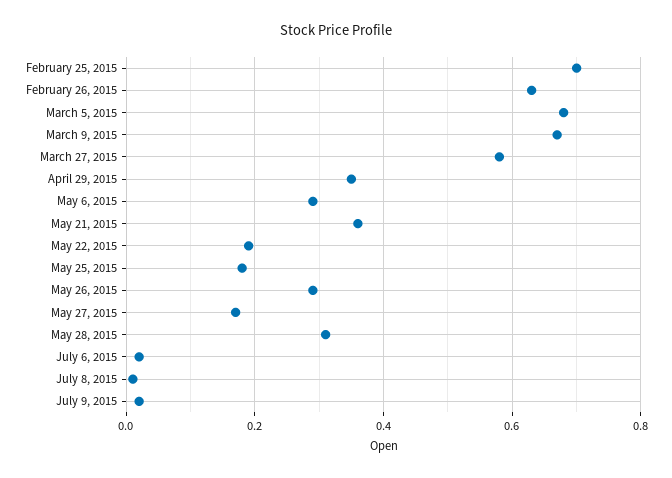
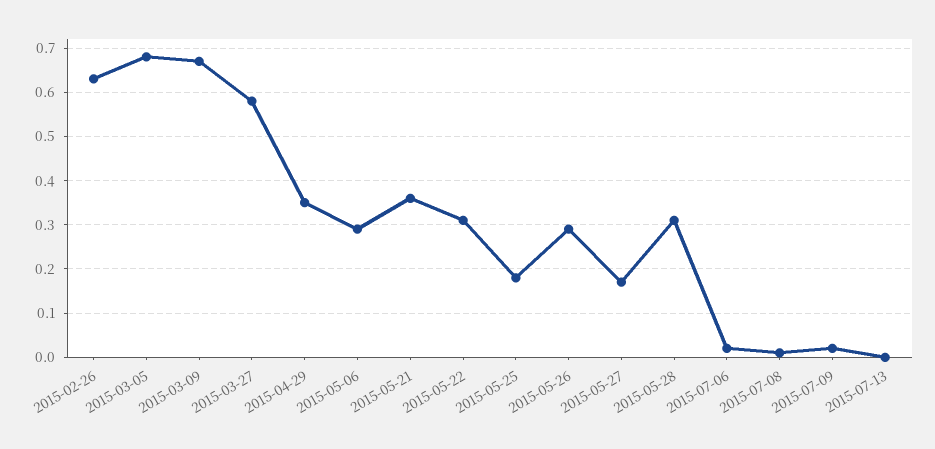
February 25, 2015: 0.7 -> none
May 22, 2015: 0.2 -> 0.3
2015-07-13: none -> 0

